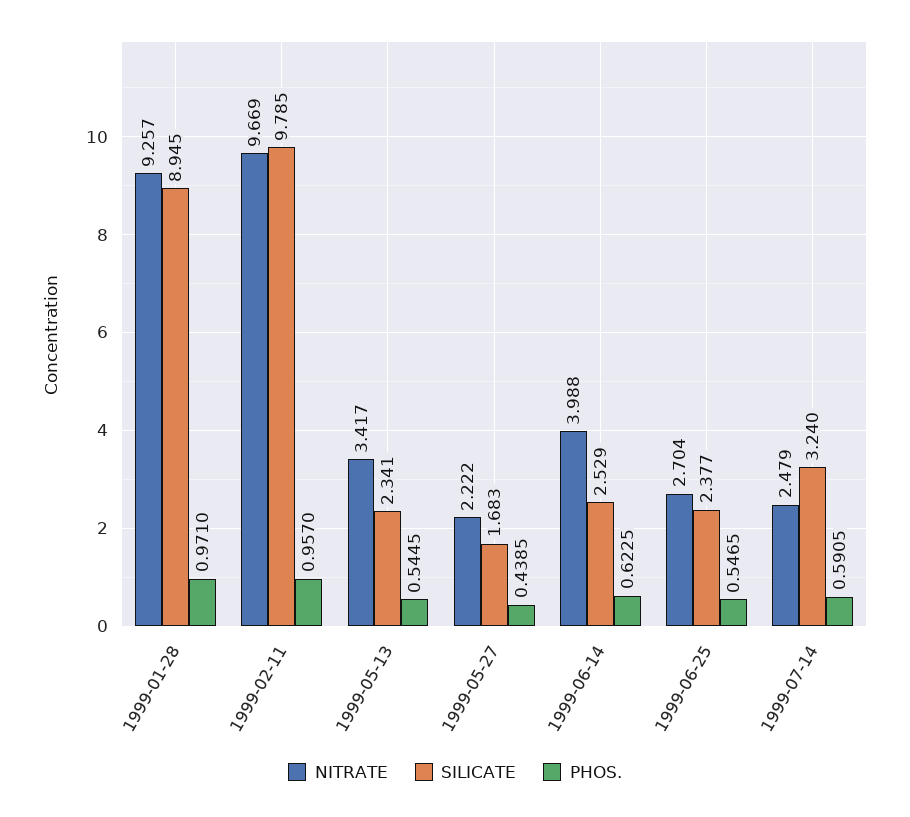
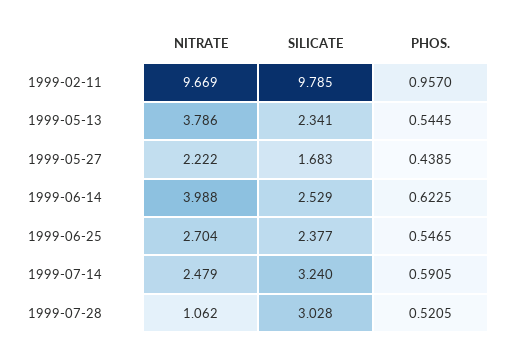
NITRATE, 1999-01-28: 9.257 -> none
SILICATE, 1999-01-28: 8.945 -> none
PHOS., 1999-01-28: 0.971 -> none
NITRATE, 1999-05-13: 3.417 -> 3.786
NITRATE, 1999-07-28: none -> 1.062
SILICATE, 1999-07-28: none -> 3.028
PHOS., 1999-07-28: none -> 0.5205

